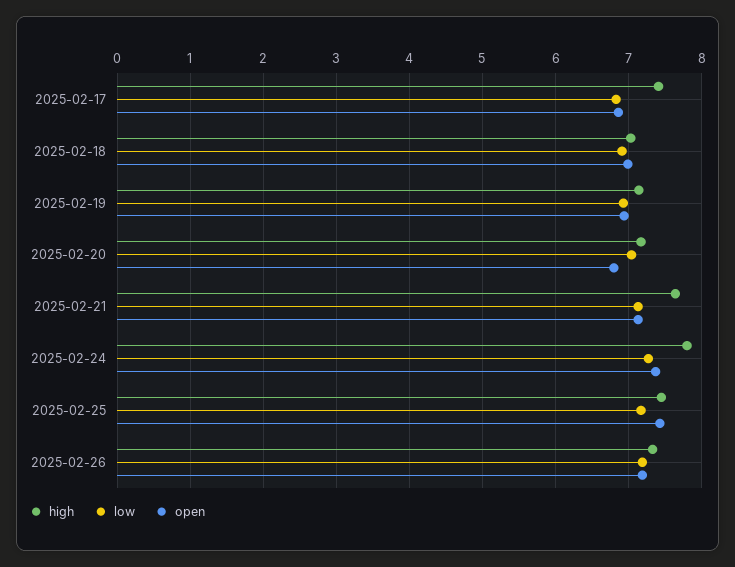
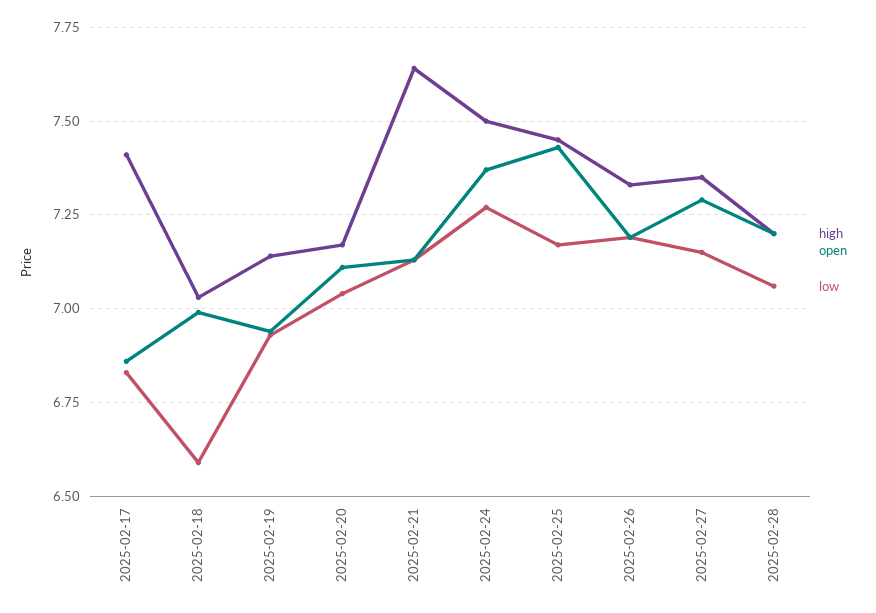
low, 2025-02-18: 6.9 -> 6.6
open, 2025-02-20: 6.8 -> 7.1
high, 2025-02-24: 7.8 -> 7.5
high, 2025-02-27: none -> 7.35
open, 2025-02-27: none -> 7.3
low, 2025-02-27: none -> 7.15
high, 2025-02-28: none -> 7.2
open, 2025-02-28: none -> 7.2
low, 2025-02-28: none -> 7.05

